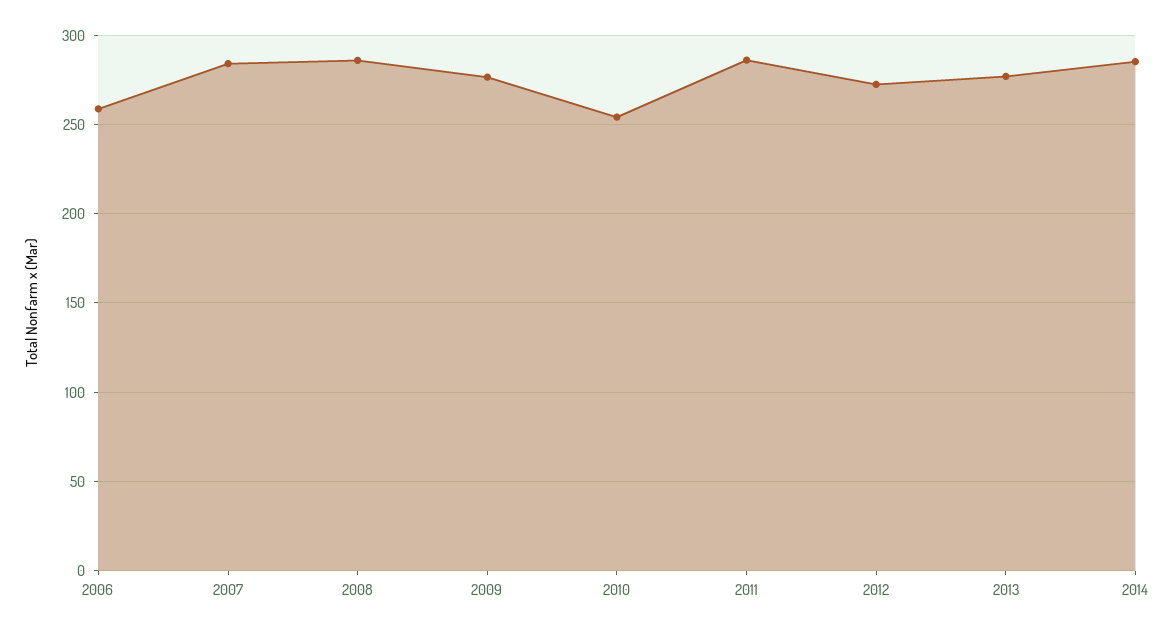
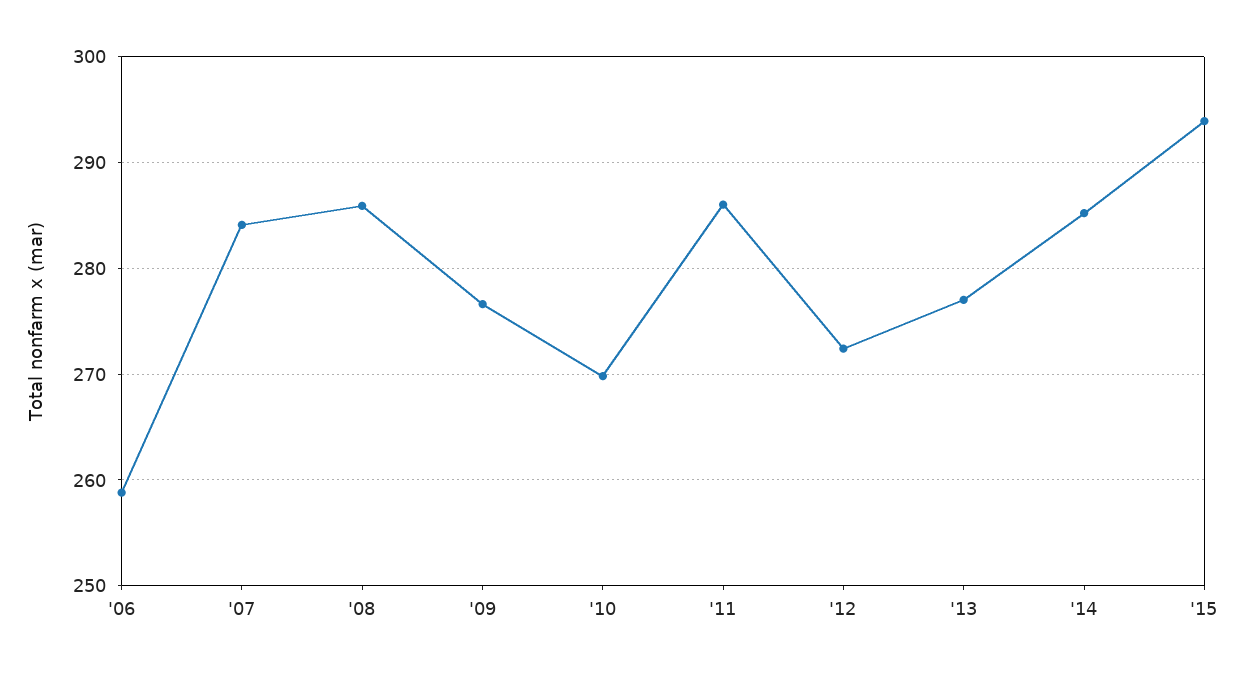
2010: 255 -> 270
'15: none -> 294

